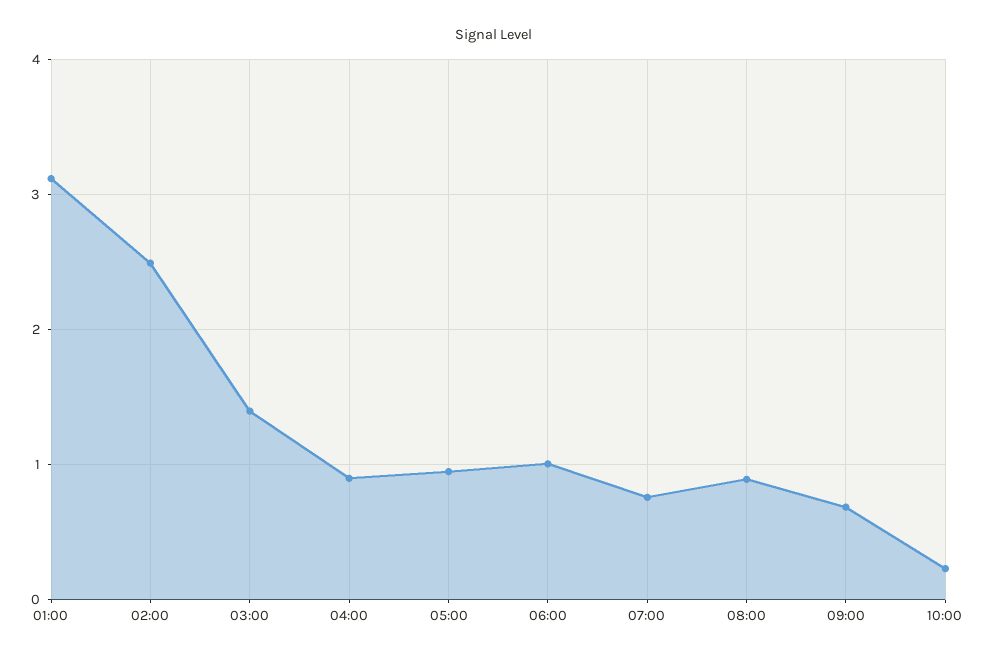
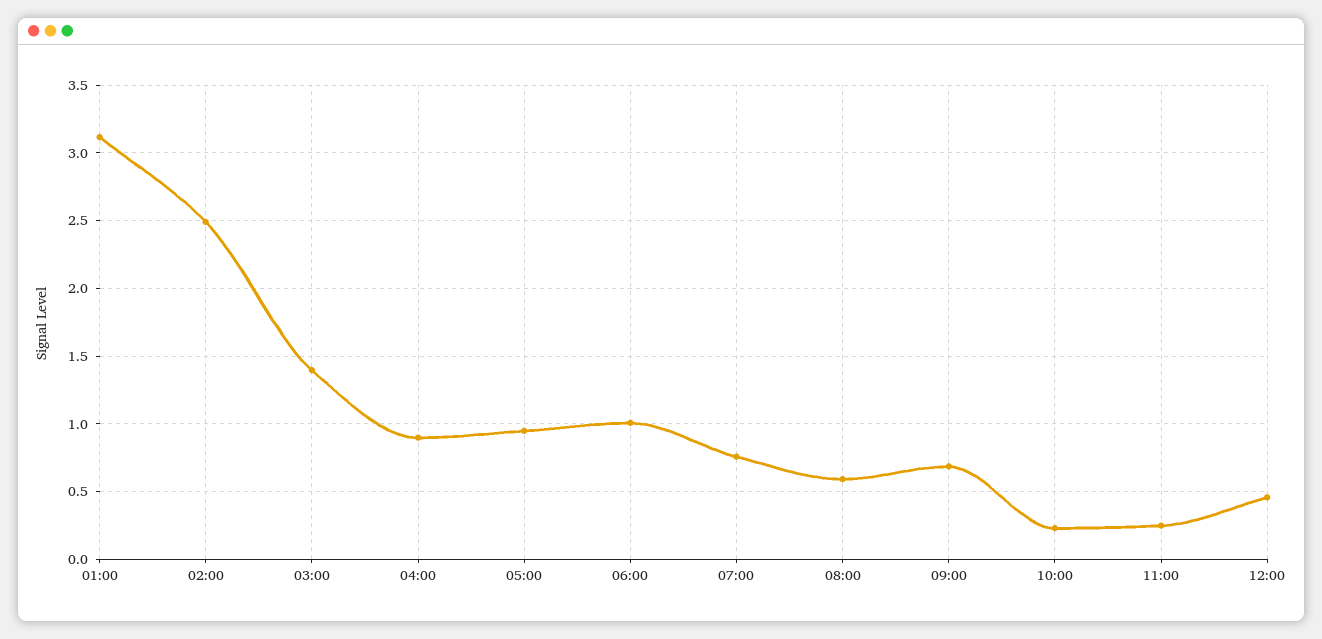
08:00: 0.9 -> 0.6
11:00: none -> 0.25
12:00: none -> 0.45

